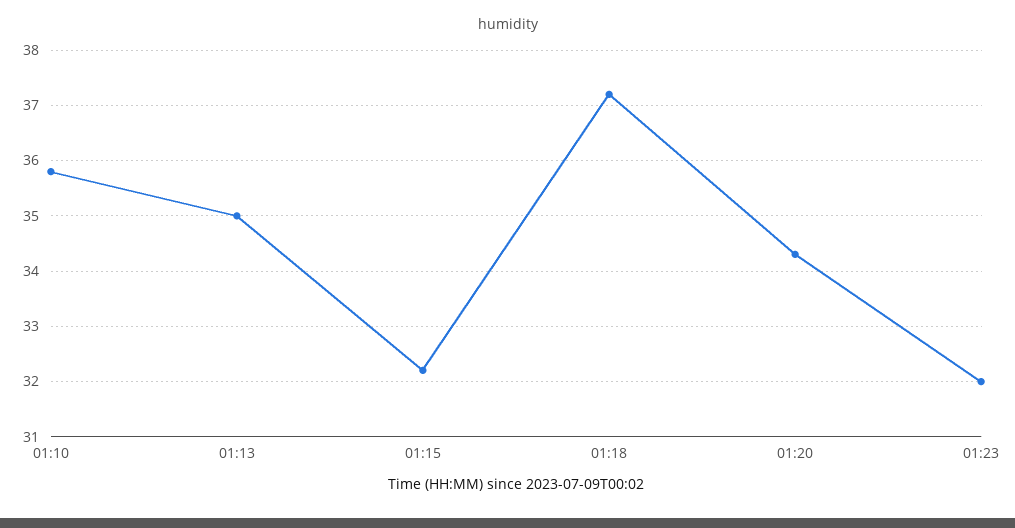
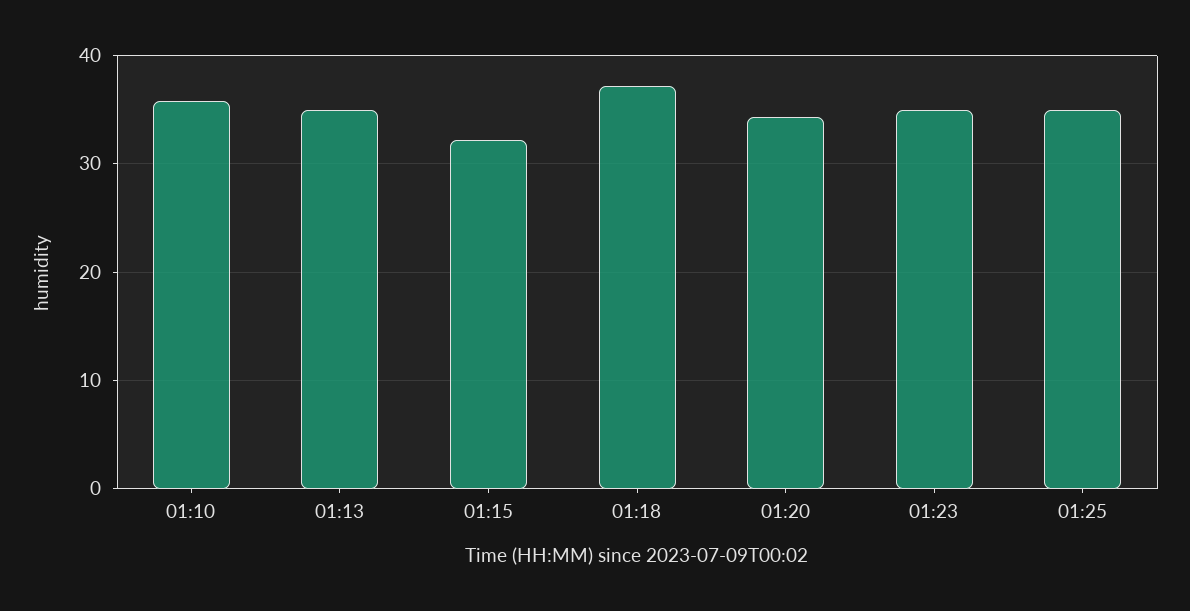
01:23: 32 -> 35
01:25: none -> 35

